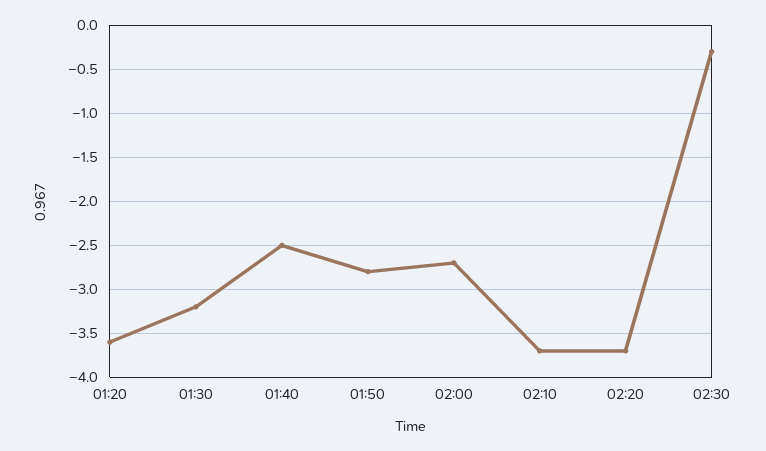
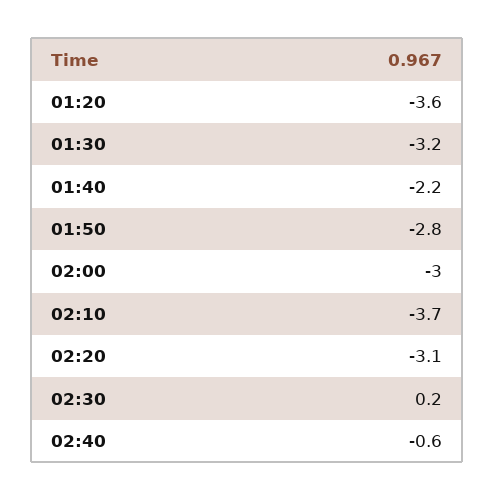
01:40: -2.5 -> -2.2
02:00: -2.7 -> -3
02:20: -3.7 -> -3.1
02:30: -0.3 -> 0.2
02:40: none -> -0.6

